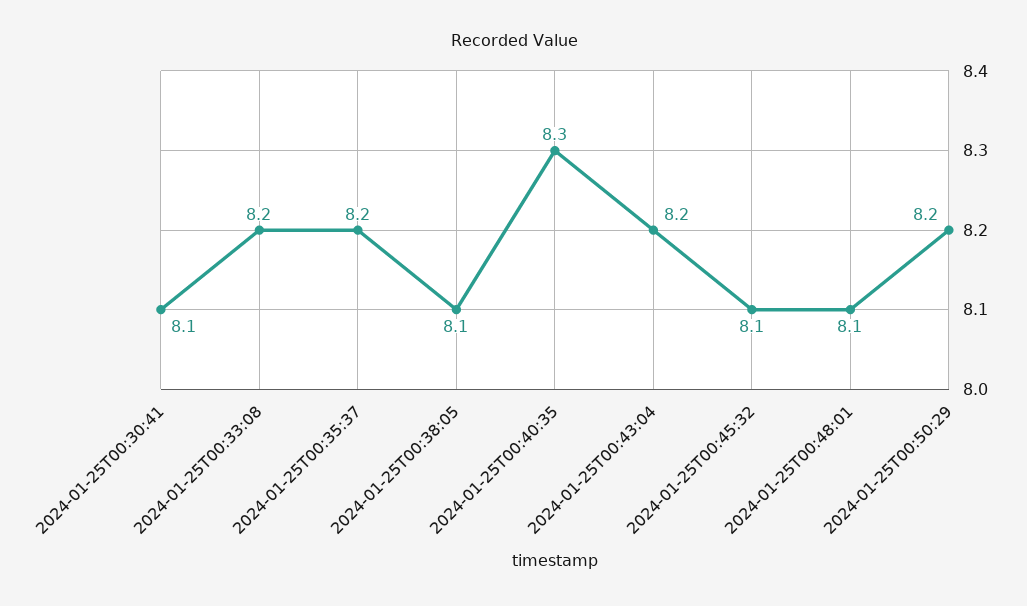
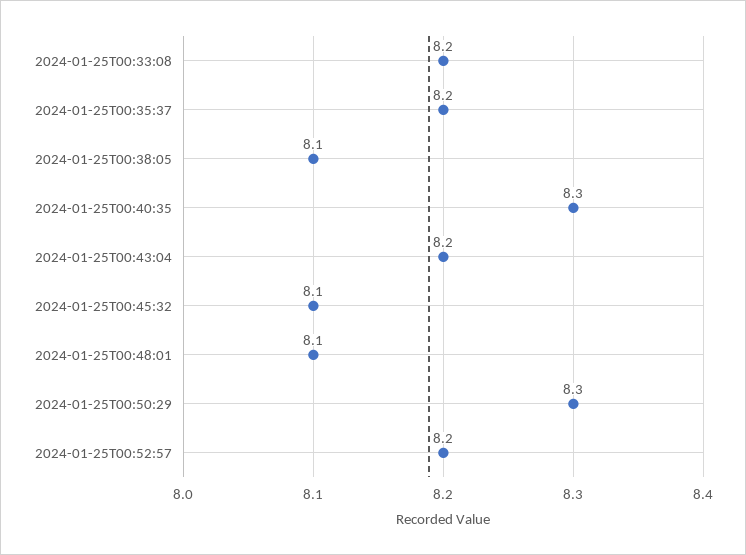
2024-01-25T00:30:41: 8.1 -> none
2024-01-25T00:50:29: 8.2 -> 8.3
2024-01-25T00:52:57: none -> 8.2

